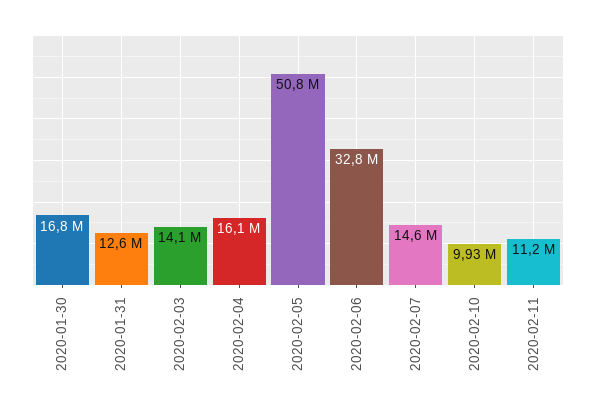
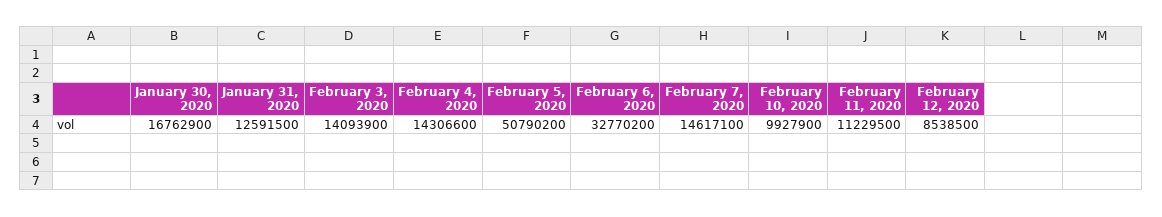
2020-02-04: 16100000 -> 14306600
February 12, 2020: none -> 8538500

